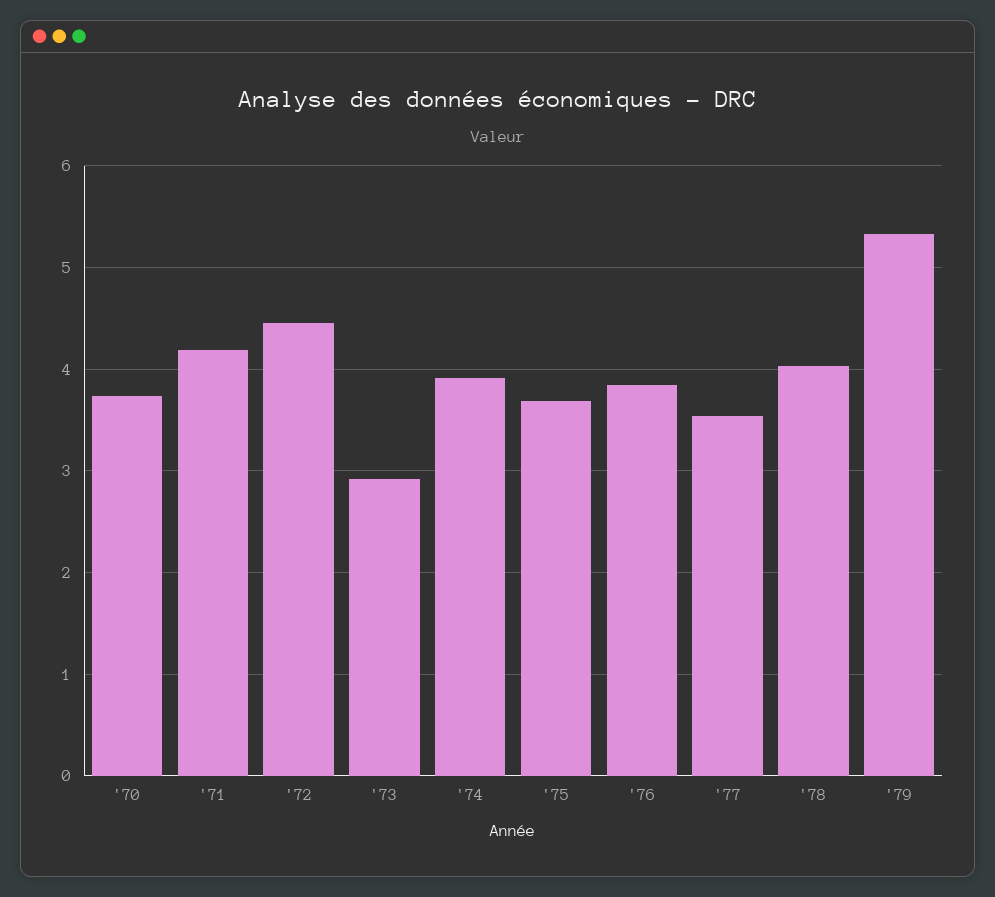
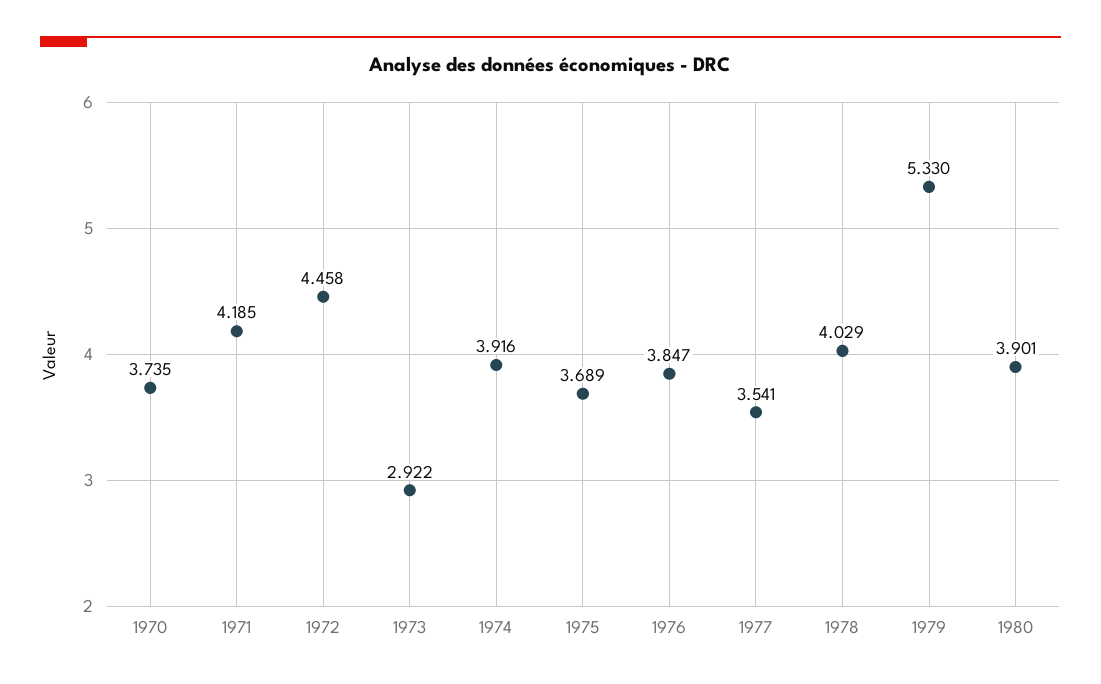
1980: none -> 3.901

